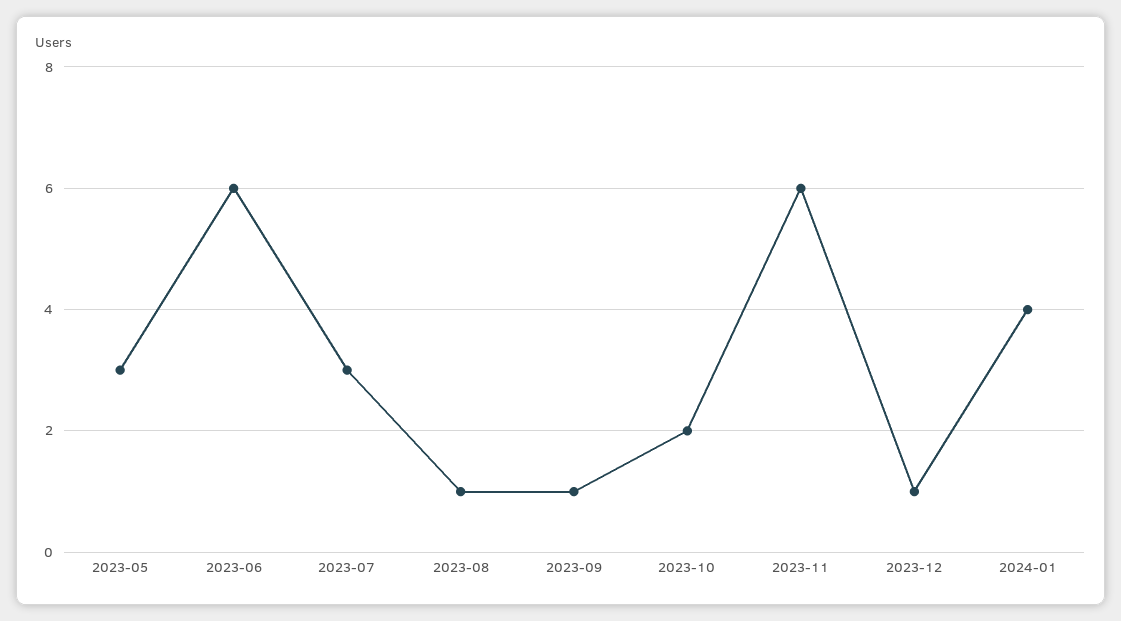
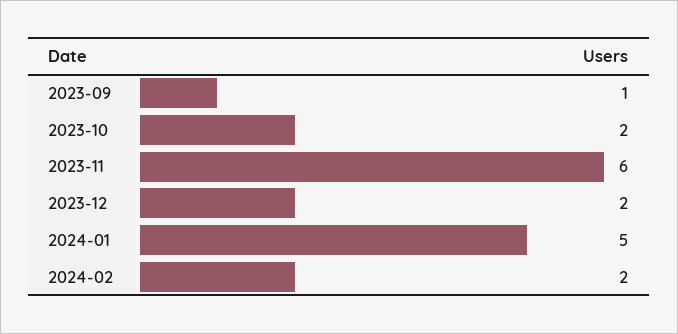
2023-05: 3 -> none
2023-06: 6 -> none
2023-07: 3 -> none
2023-08: 1 -> none
2023-12: 1 -> 2
2024-01: 4 -> 5
2024-02: none -> 2

